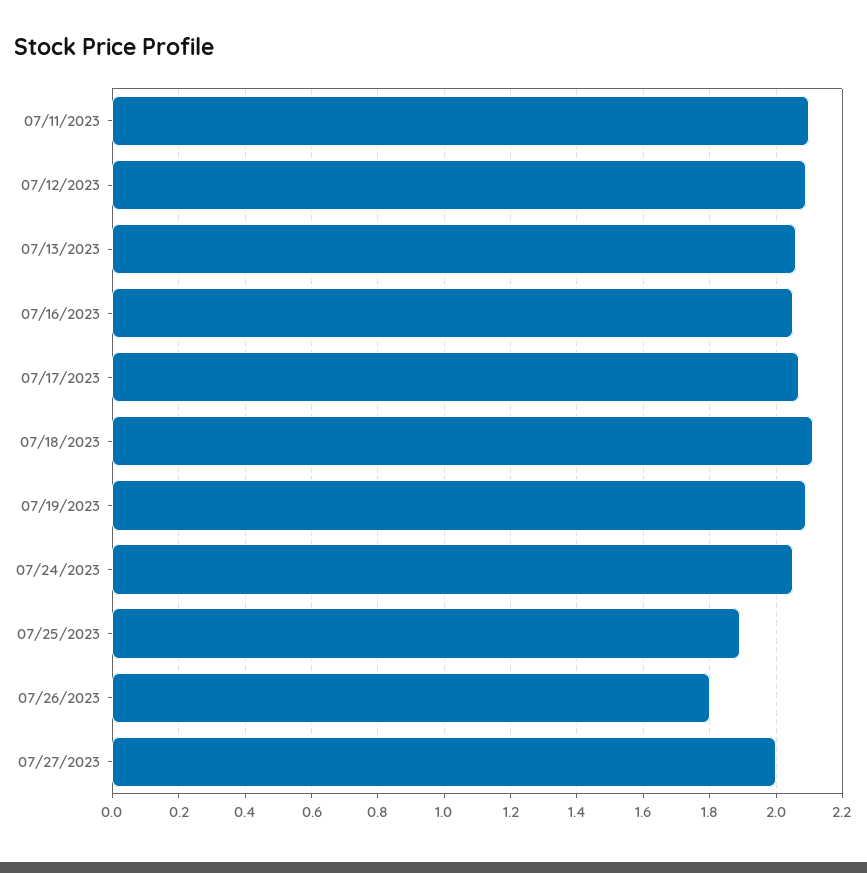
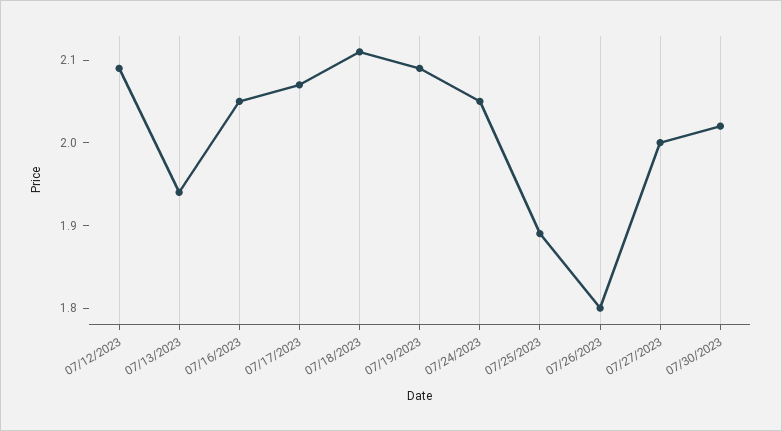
07/11/2023: 2.1 -> none
07/13/2023: 2.05 -> 1.94
07/30/2023: none -> 2.02

